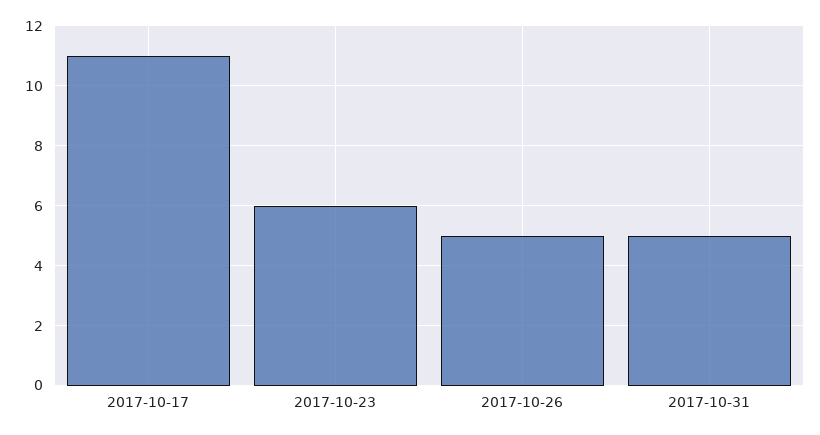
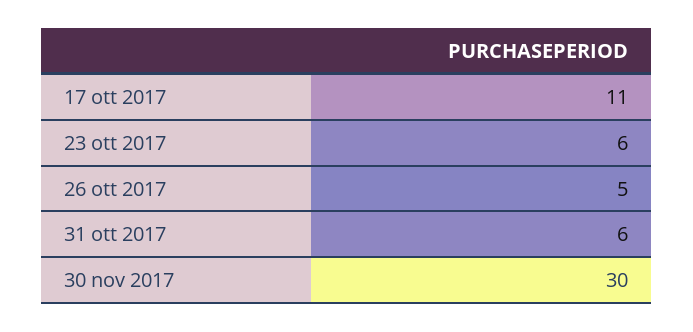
2017-10-31: 5 -> 6
30 nov 2017: none -> 30

